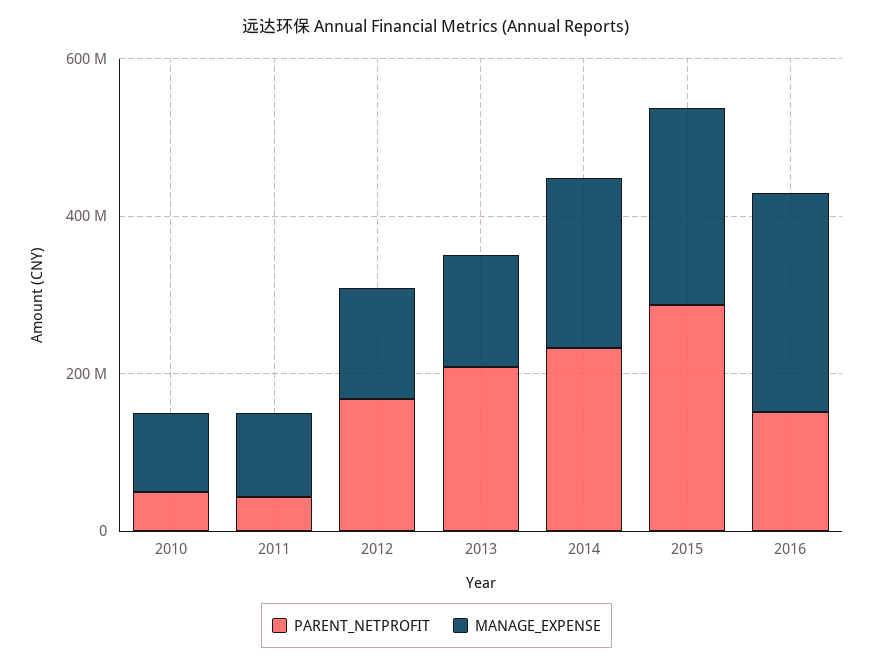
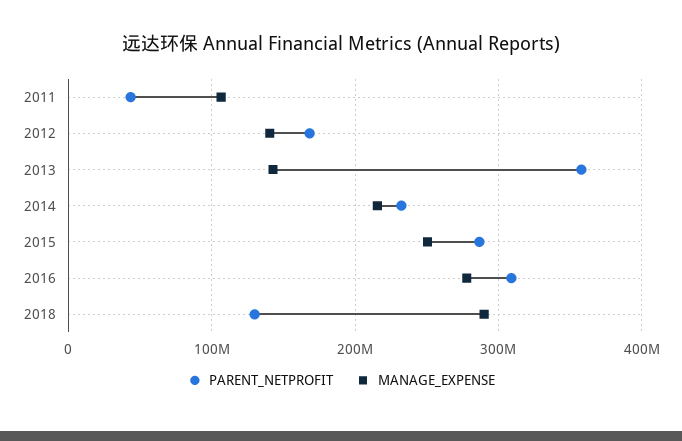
PARENT_NETPROFIT, 2010: 50000000 -> none
MANAGE_EXPENSE, 2010: 100000000 -> none
PARENT_NETPROFIT, 2013: 200000000 -> 360000000
PARENT_NETPROFIT, 2016: 150000000 -> 310000000
PARENT_NETPROFIT, 2018: none -> 130000000
MANAGE_EXPENSE, 2018: none -> 290000000

